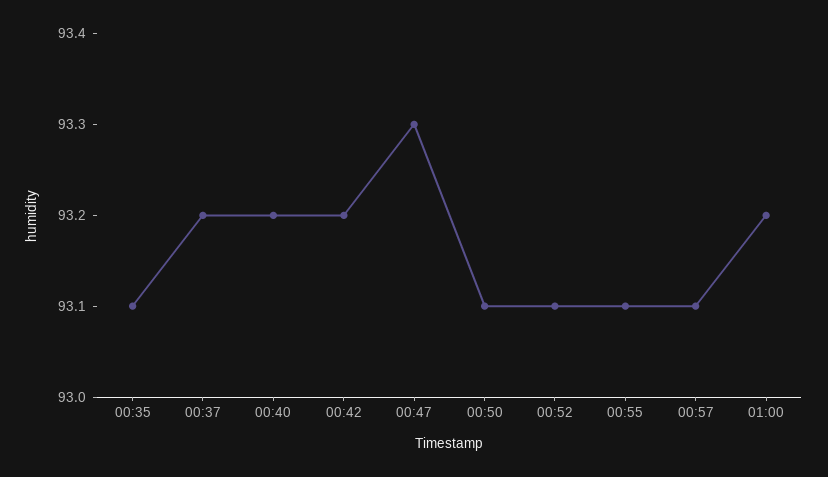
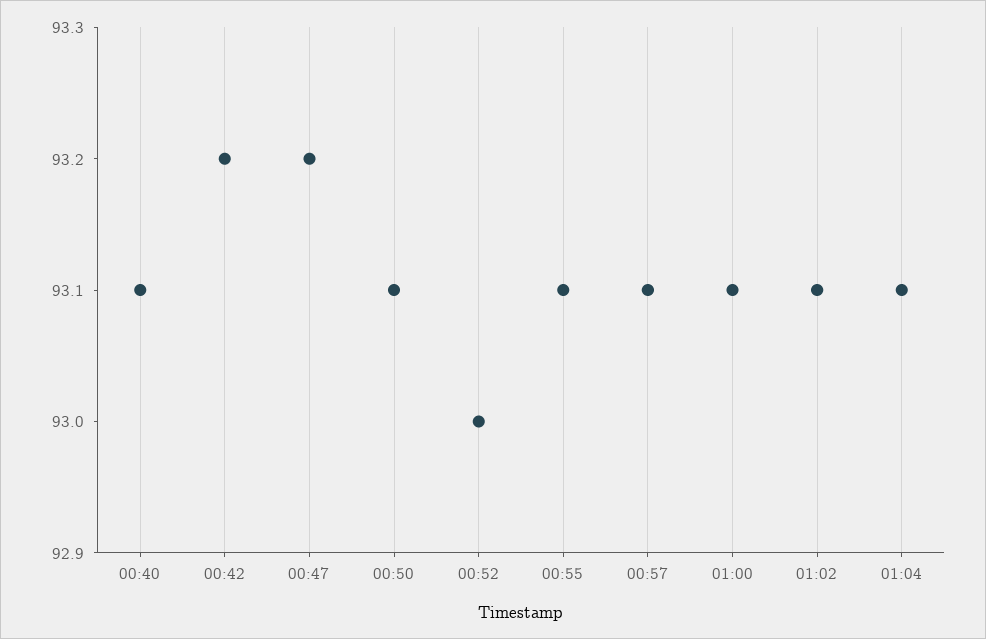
00:35: 93.1 -> none
00:37: 93.2 -> none
00:40: 93.2 -> 93.1
00:47: 93.3 -> 93.2
00:52: 93.1 -> 93
01:00: 93.2 -> 93.1
01:02: none -> 93.1
01:04: none -> 93.1

